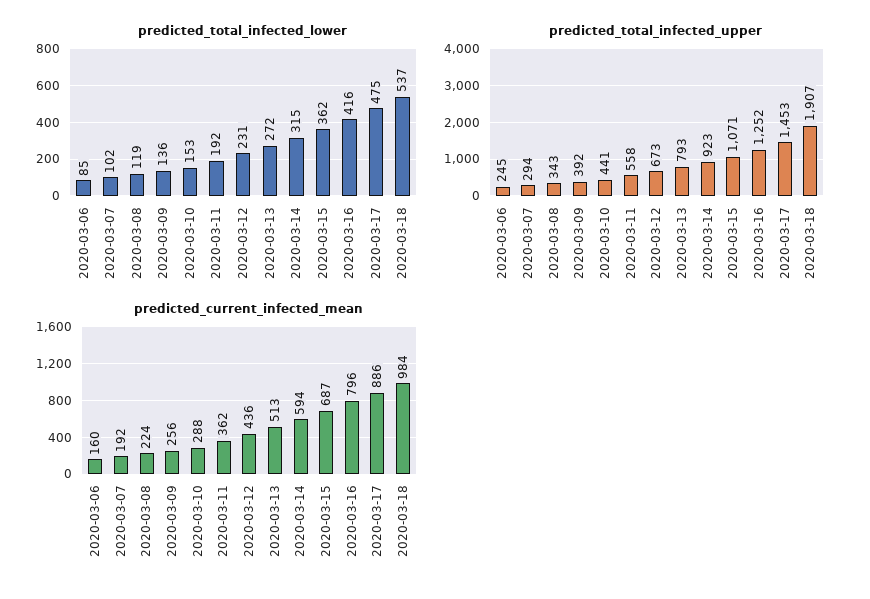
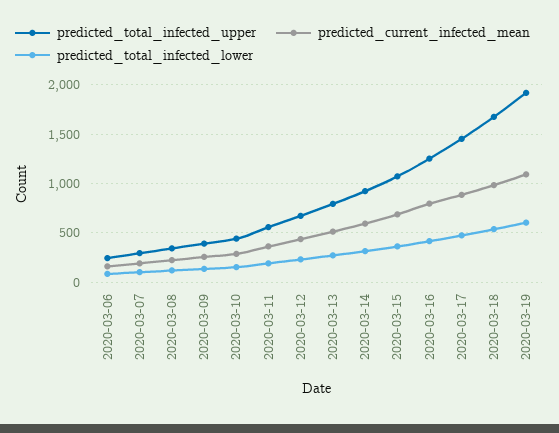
predicted_total_infected_upper, 2020-03-18: 1907 -> 1700
predicted_total_infected_upper, 2020-03-19: none -> 1900
predicted_current_infected_mean, 2020-03-19: none -> 1100
predicted_total_infected_lower, 2020-03-19: none -> 600

